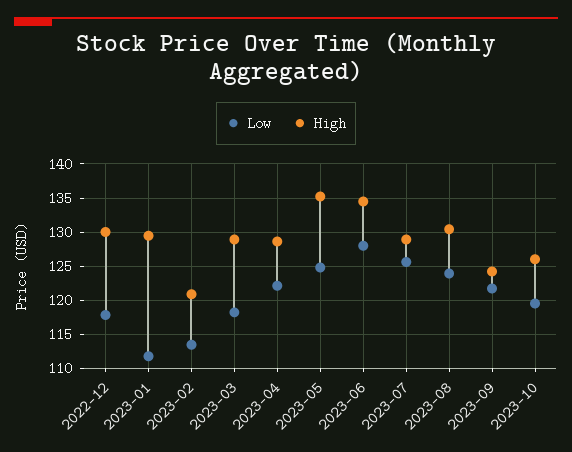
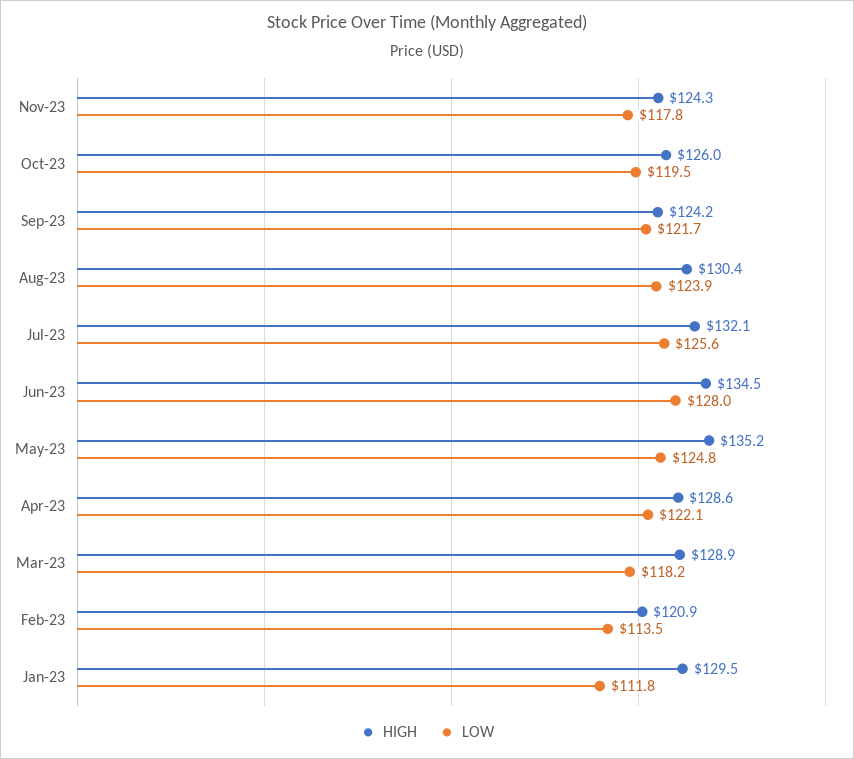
Low, 2022-12: 118 -> none
High, 2022-12: 130 -> none
High, 2023-07: 129 -> 132.1
High, Nov-23: none -> 124.3
Low, Nov-23: none -> 117.8

